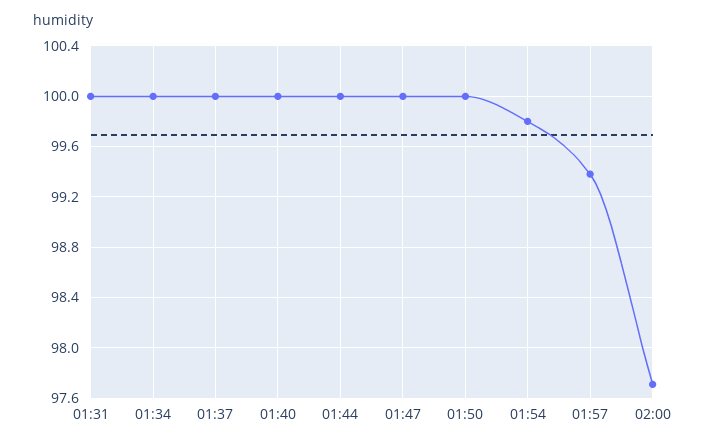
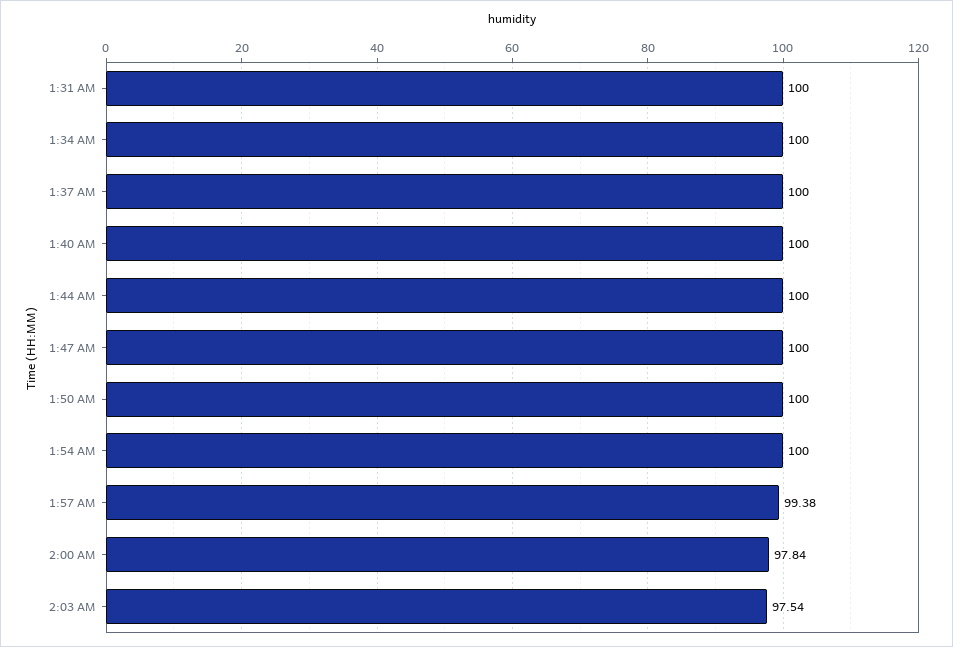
01:54: 99.8 -> 100
02:00: 97.7 -> 97.84
2:03 AM: none -> 97.54

